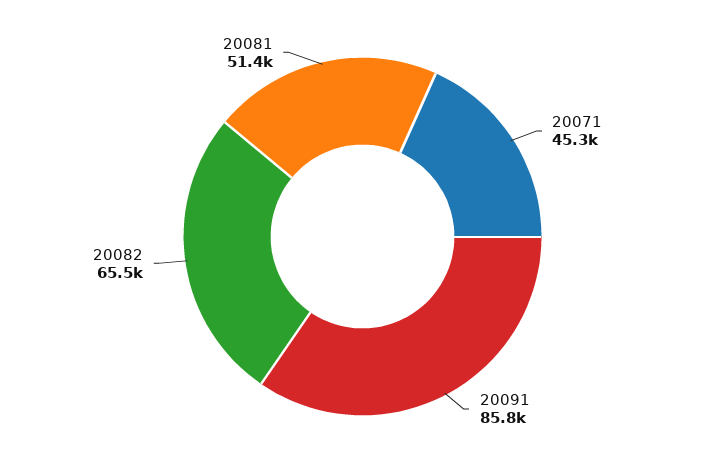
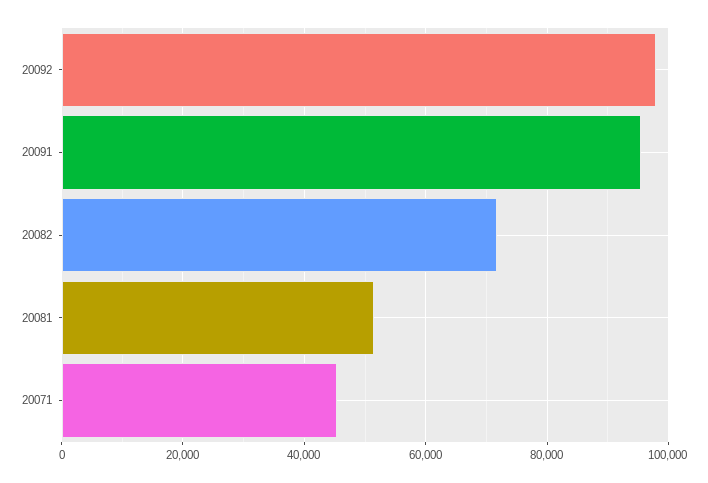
20091: 85800 -> 96000
20082: 65500 -> 72000
20092: none -> 98000

